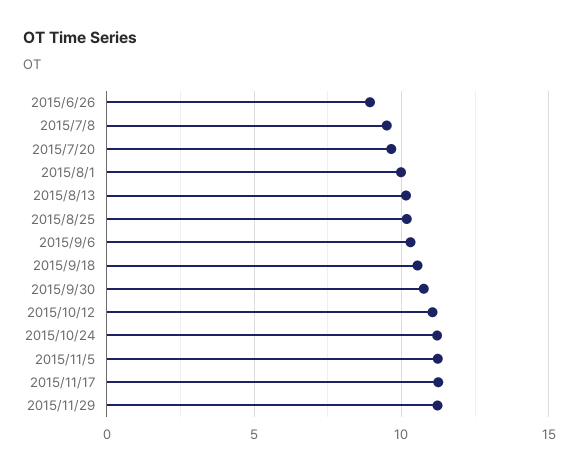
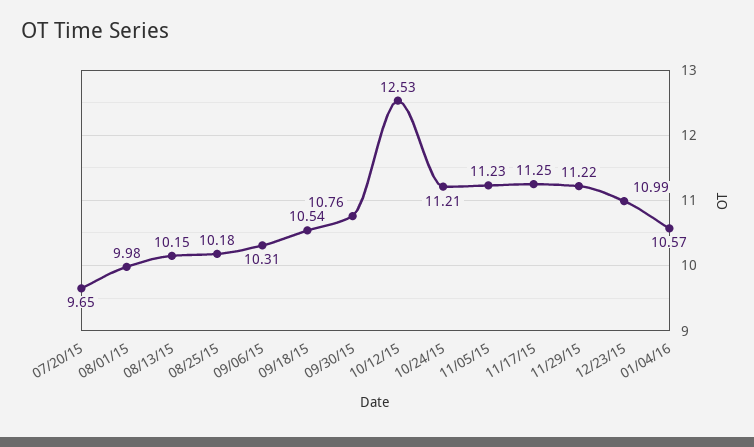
2015/6/26: 9 -> none
2015/7/8: 9.5 -> none
2015/10/12: 11 -> 12.53
12/23/15: none -> 10.99
01/04/16: none -> 10.57

